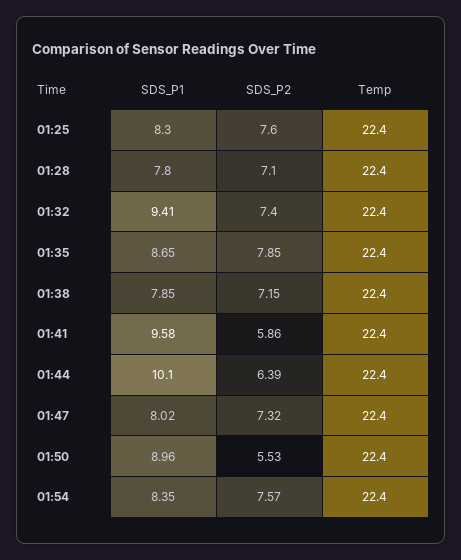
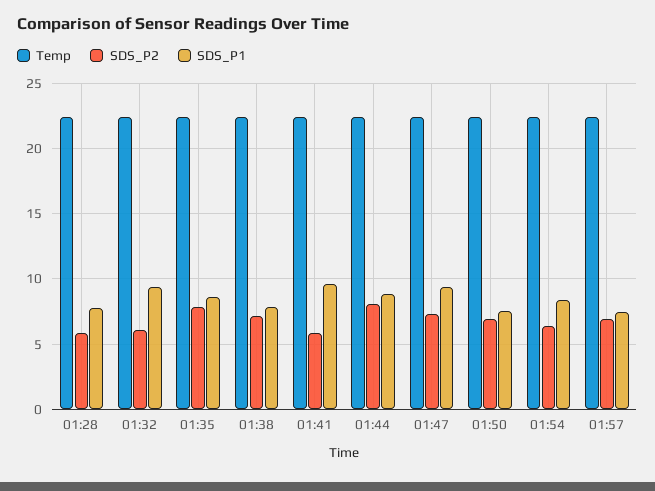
SDS_P1, 01:25: 8.3 -> none
SDS_P2, 01:25: 7.6 -> none
Temp, 01:25: 22.4 -> none
SDS_P2, 01:28: 7.1 -> 6
SDS_P2, 01:32: 7.4 -> 6
SDS_P1, 01:44: 10.1 -> 9
SDS_P2, 01:44: 6.39 -> 8
SDS_P1, 01:47: 8.02 -> 9.5
SDS_P1, 01:50: 8.96 -> 7.5
SDS_P2, 01:50: 5.53 -> 7
SDS_P2, 01:54: 7.57 -> 6.5
Temp, 01:57: none -> 22.5
SDS_P2, 01:57: none -> 7
SDS_P1, 01:57: none -> 7.5

